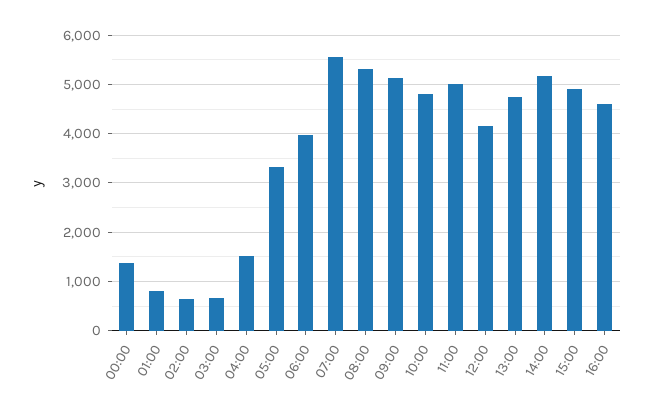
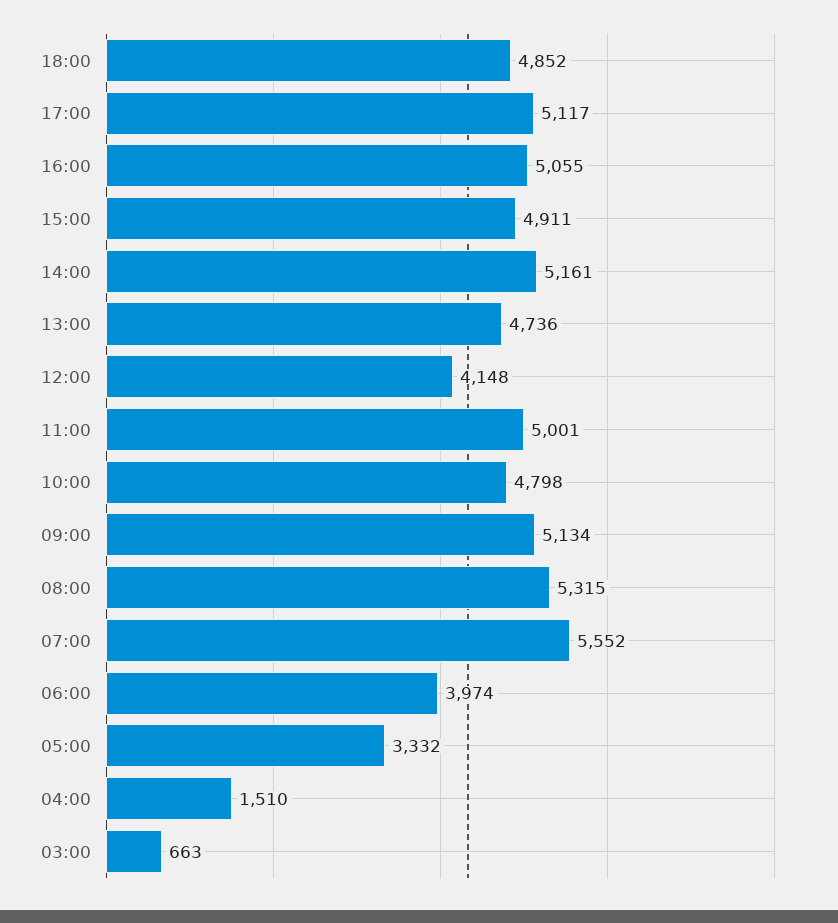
00:00: 1400 -> none
01:00: 800 -> none
02:00: 600 -> none
16:00: 4600 -> 5055
18:00: none -> 4852
17:00: none -> 5117

